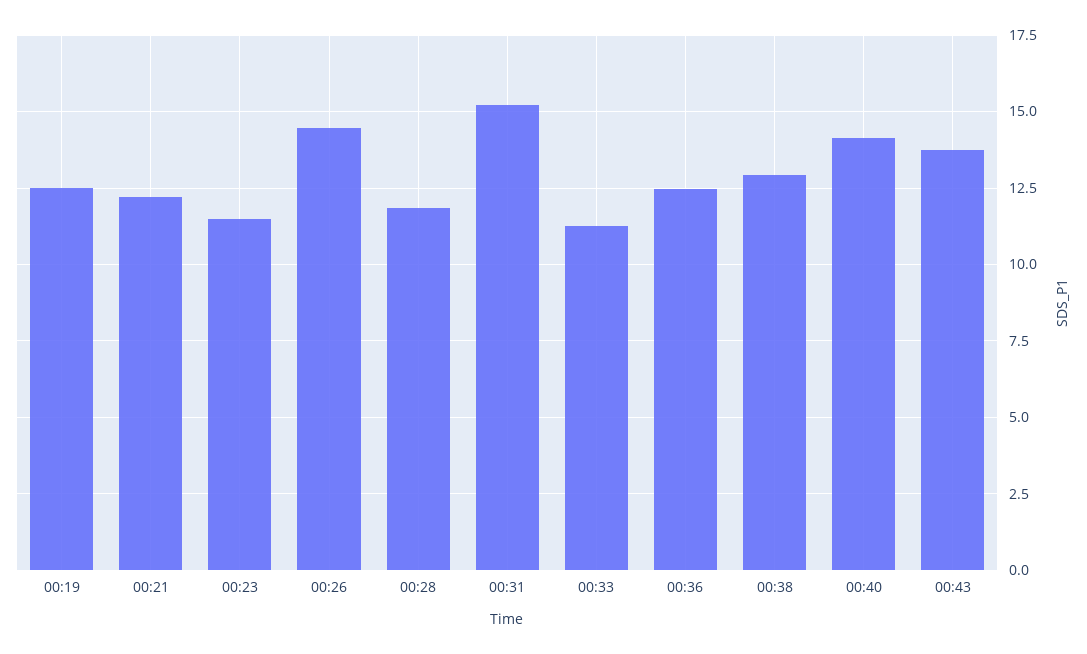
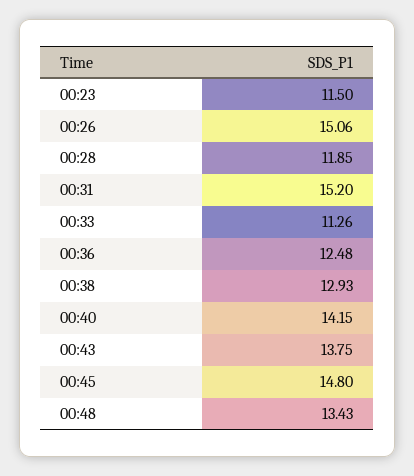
00:19: 12.5 -> none
00:21: 12.25 -> none
00:26: 14.5 -> 15.06
00:45: none -> 14.8
00:48: none -> 13.43

